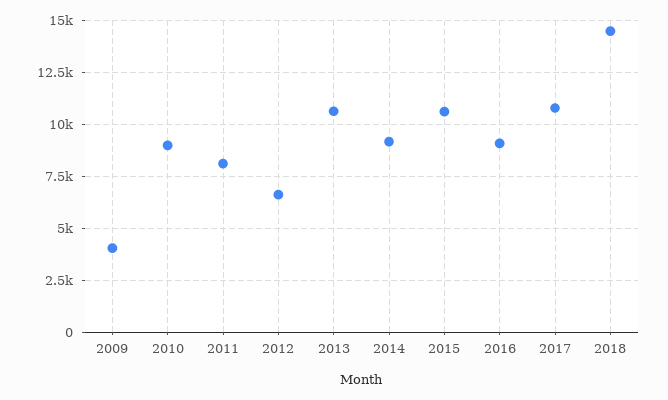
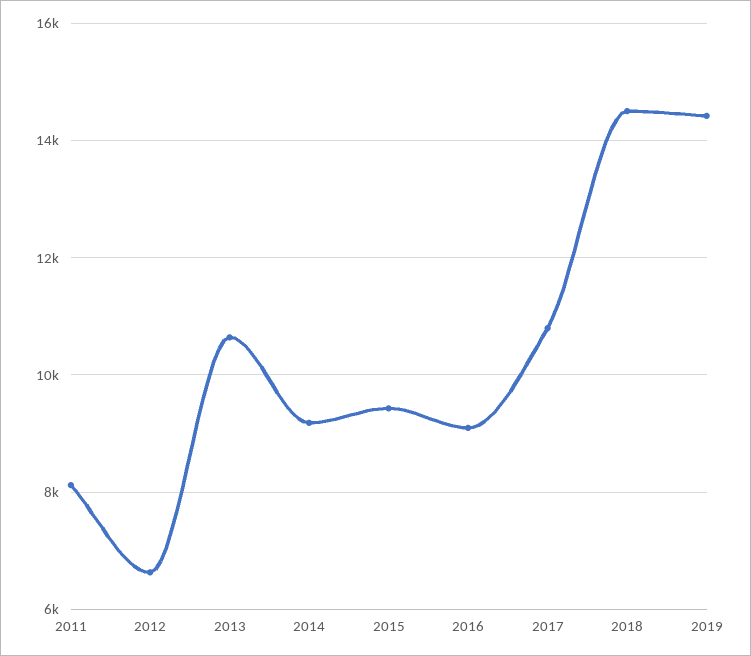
2009: 4000 -> none
2010: 9000 -> none
2015: 10500 -> 9400
2019: none -> 14400

